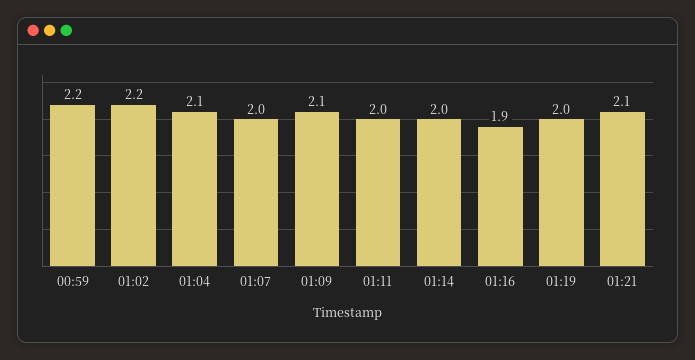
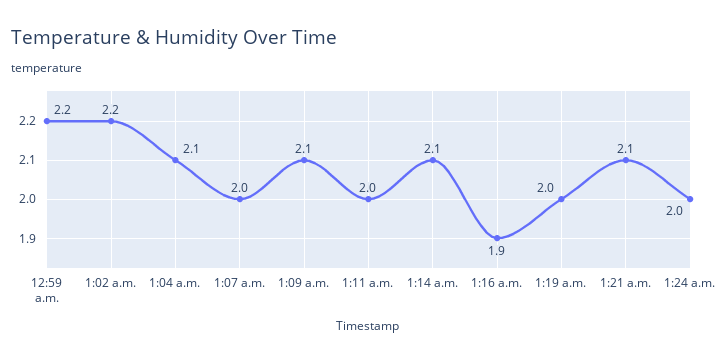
01:14: 2 -> 2.1
1:24 a.m.: none -> 2

